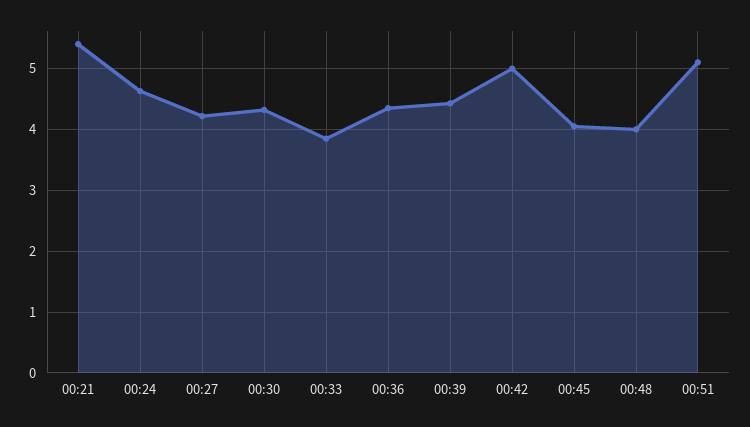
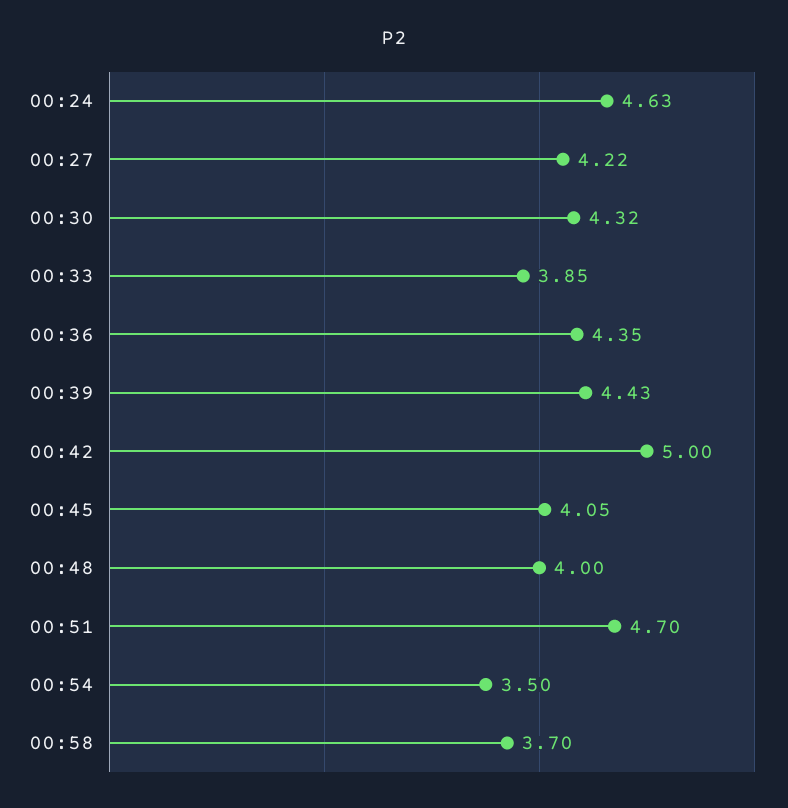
00:21: 5.4 -> none
00:51: 5.1 -> 4.7
00:54: none -> 3.5
00:58: none -> 3.7

